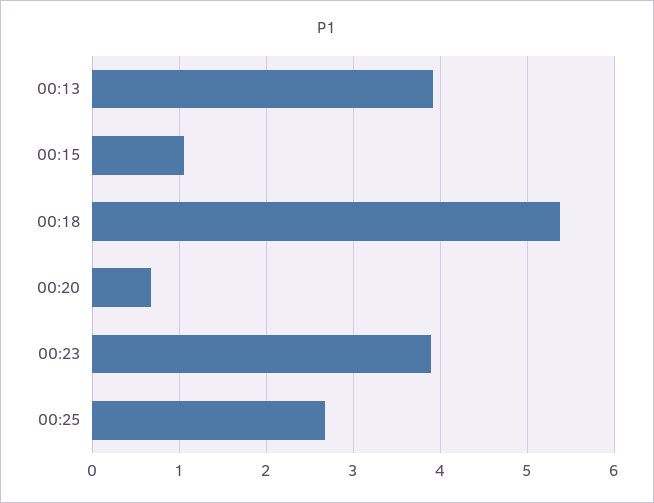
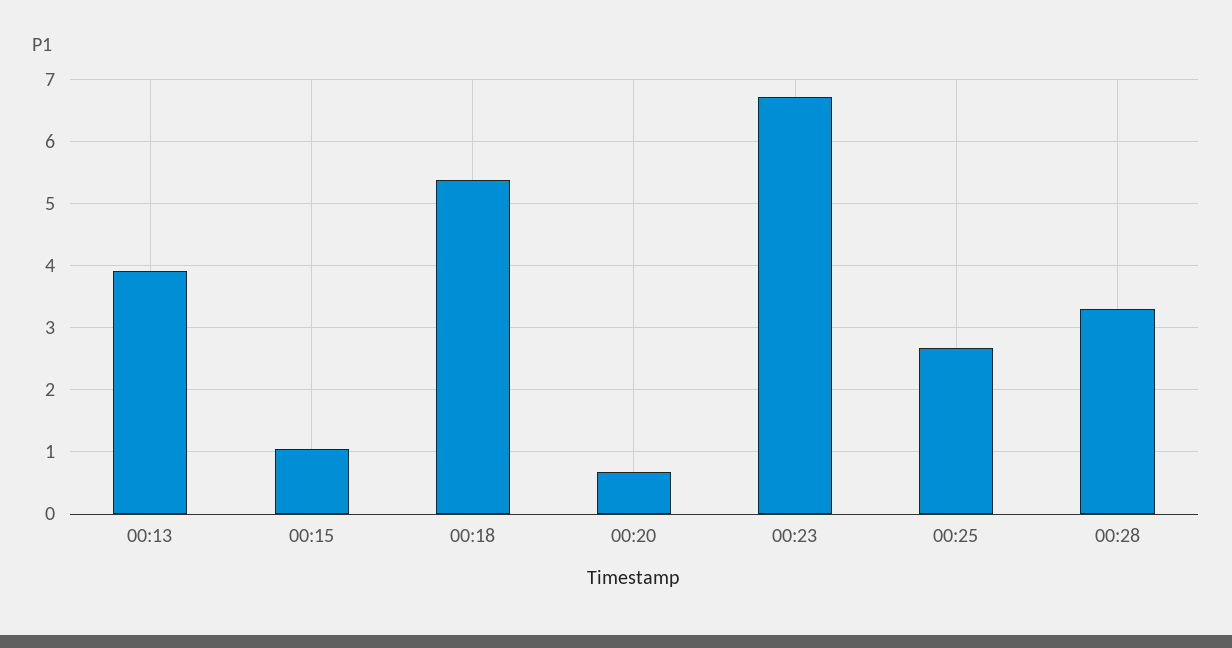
00:23: 3.9 -> 6.7
00:28: none -> 3.3

